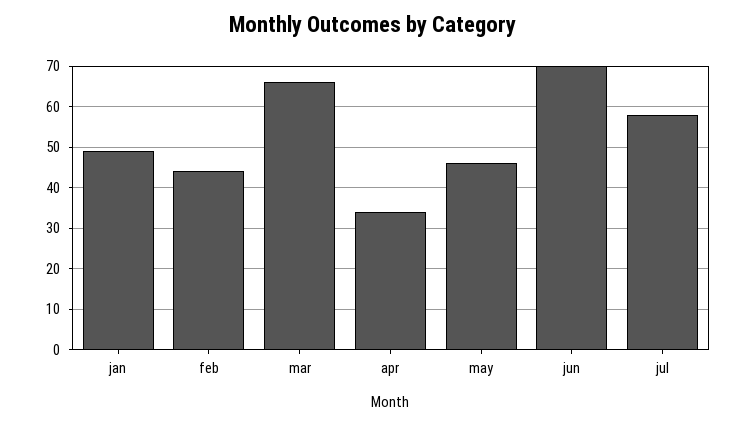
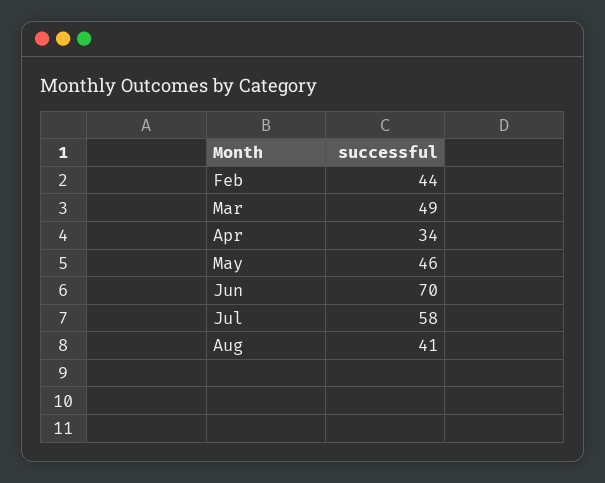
jan: 50 -> none
mar: 65 -> 49
Aug: none -> 41

